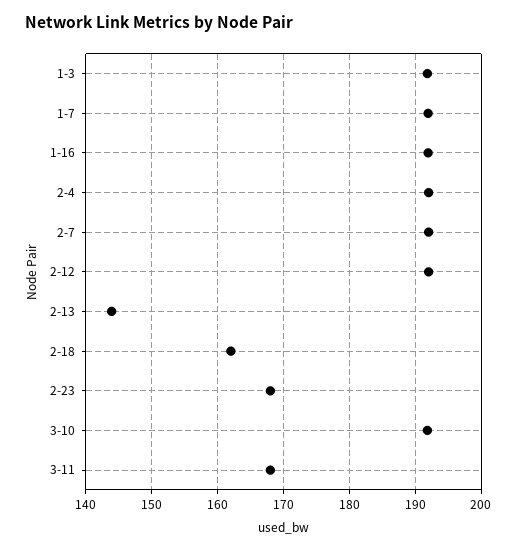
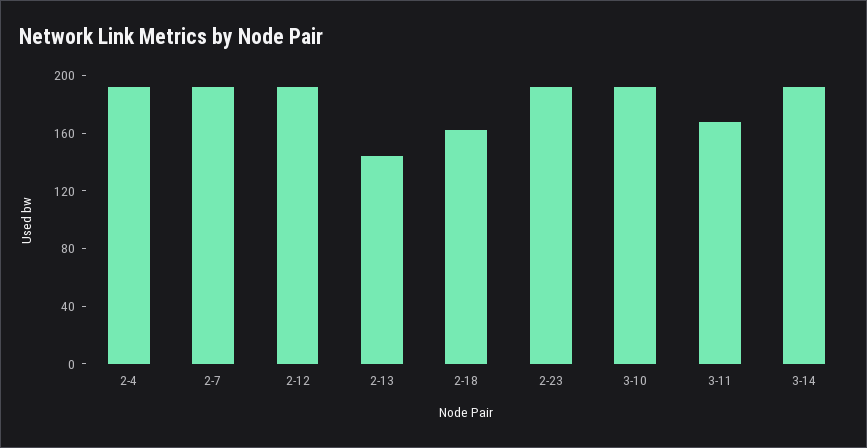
1-3: 192 -> none
1-7: 192 -> none
1-16: 192 -> none
2-23: 168 -> 190
3-14: none -> 190

